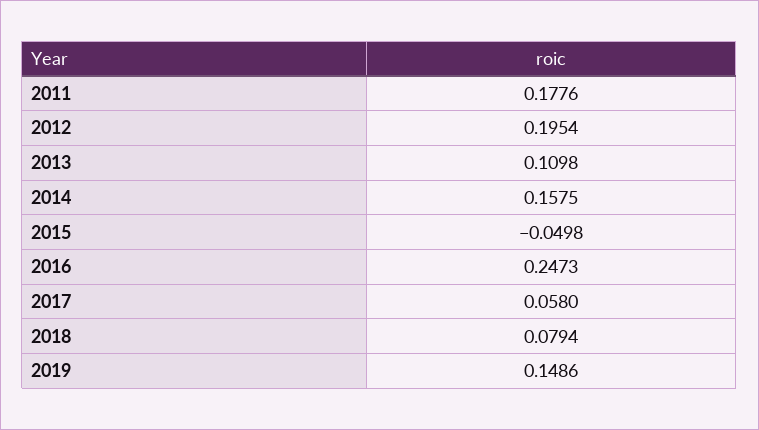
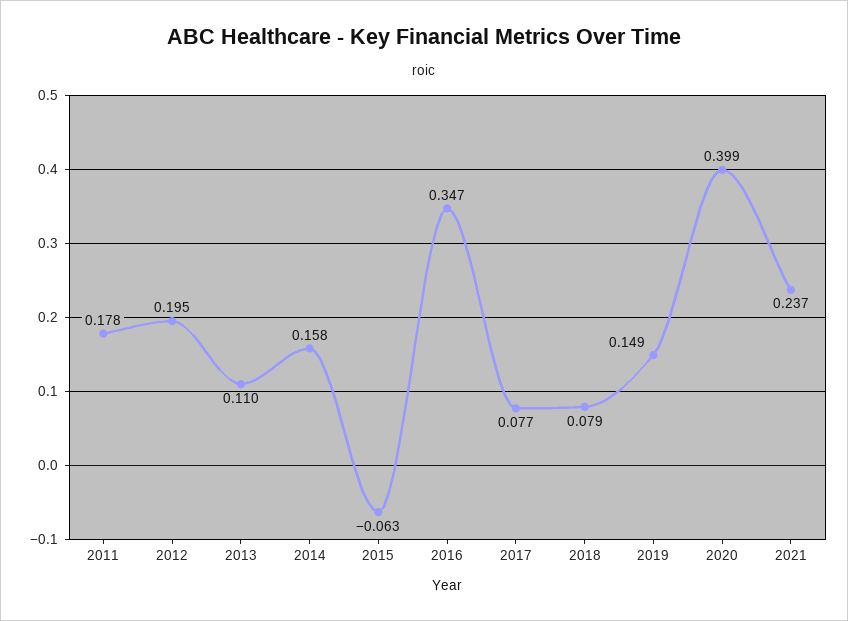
2015: -0.0498 -> -0.063
2016: 0.2473 -> 0.347
2017: 0.058 -> 0.077
2020: none -> 0.399
2021: none -> 0.237

